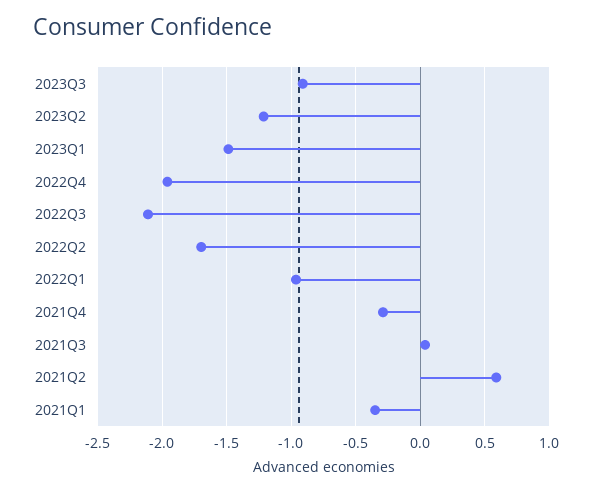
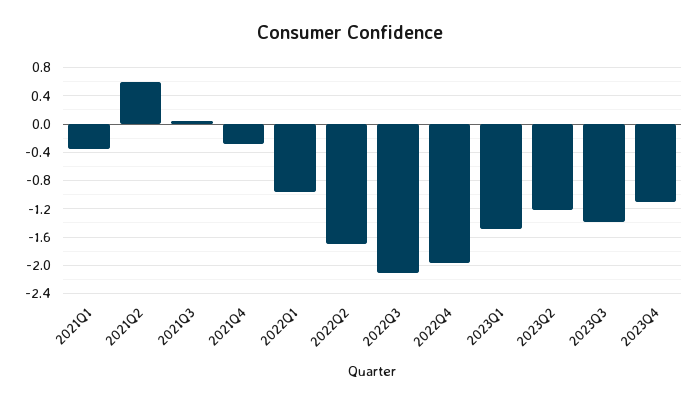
2023Q3: -0.9 -> -1.4
2023Q4: none -> -1.1

